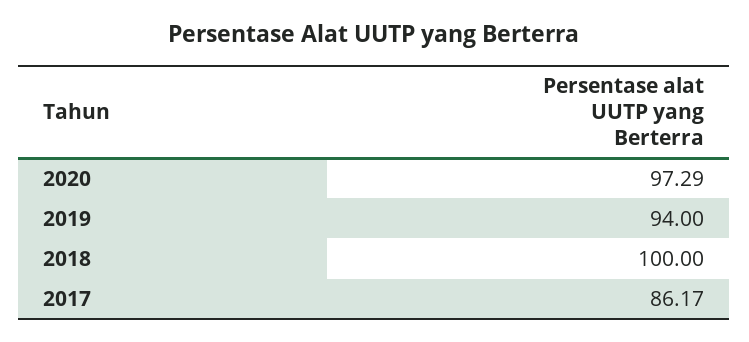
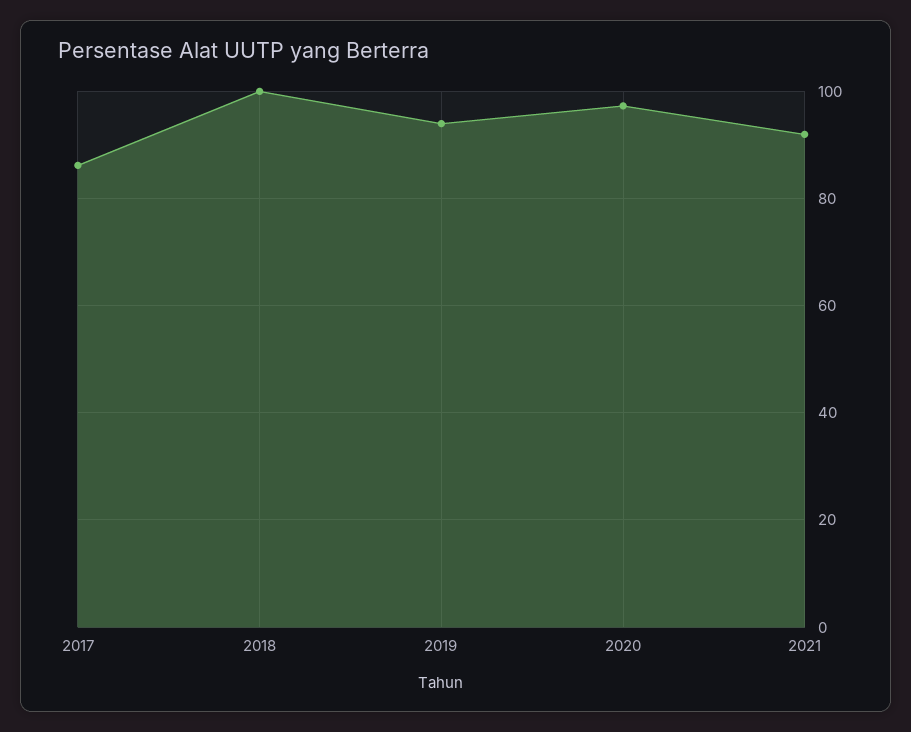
2021: none -> 92

